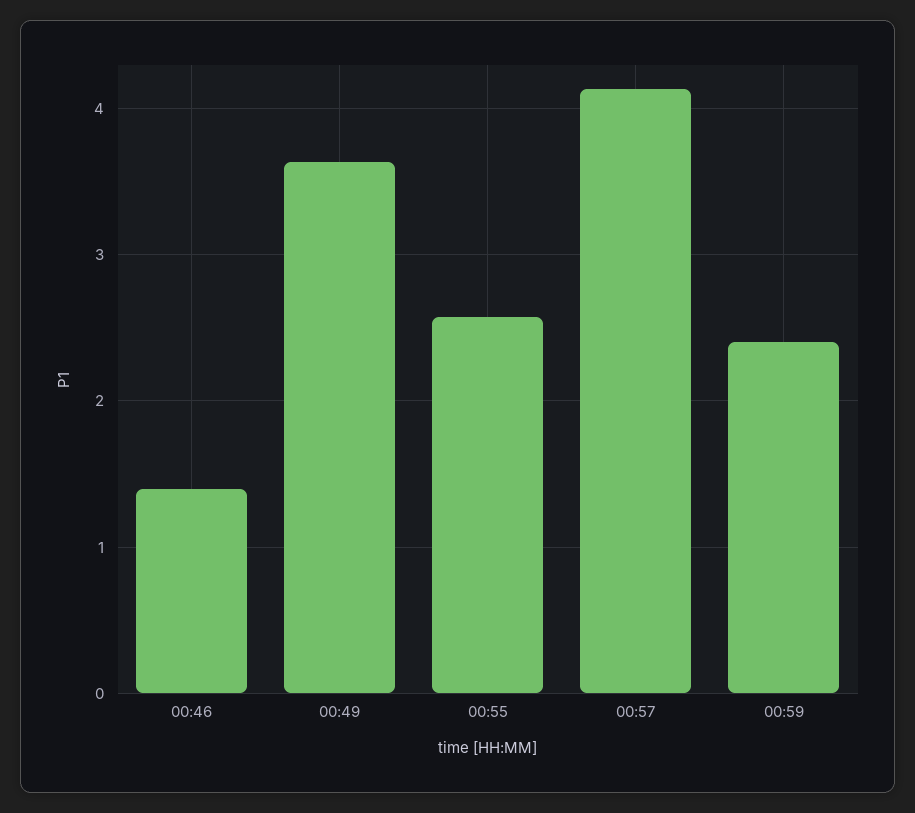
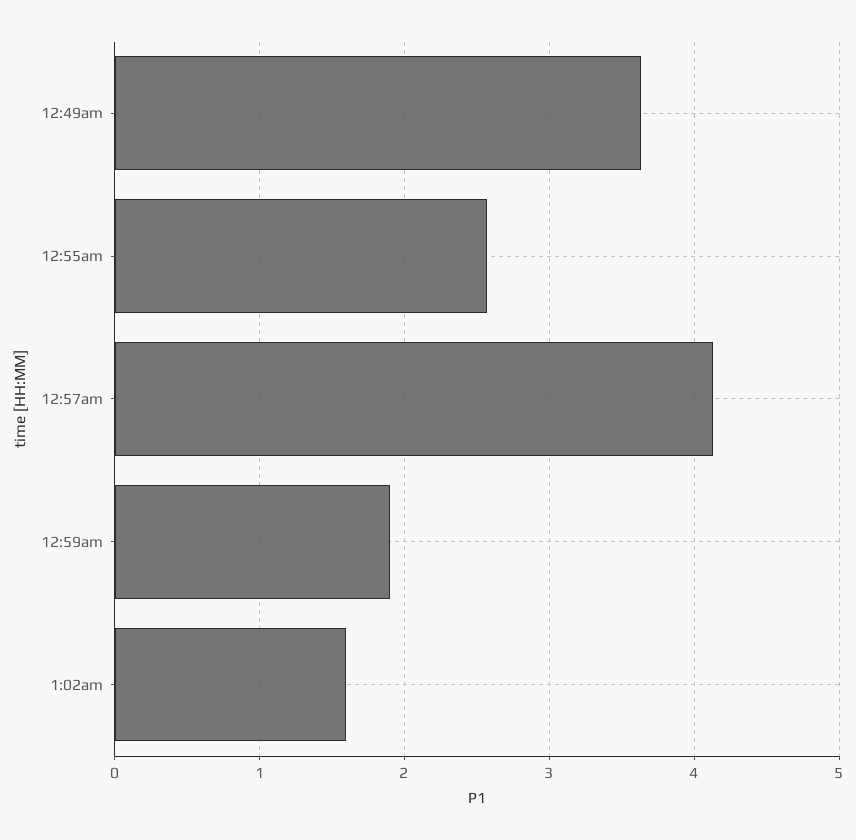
00:46: 1.4 -> none
00:59: 2.4 -> 1.9
1:02am: none -> 1.6

